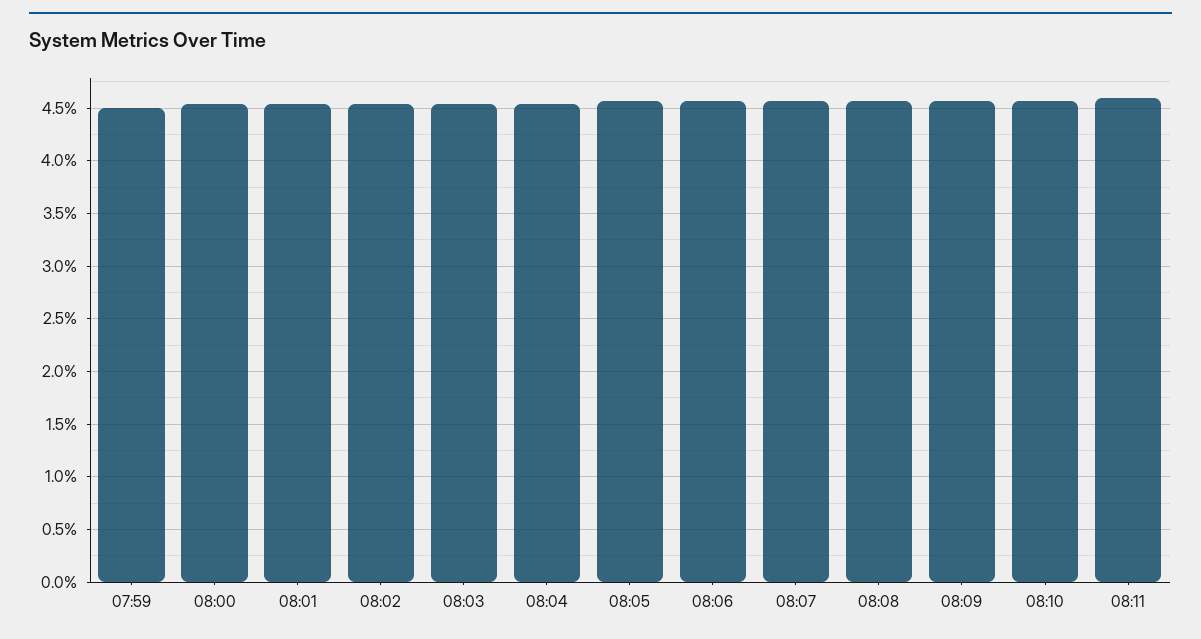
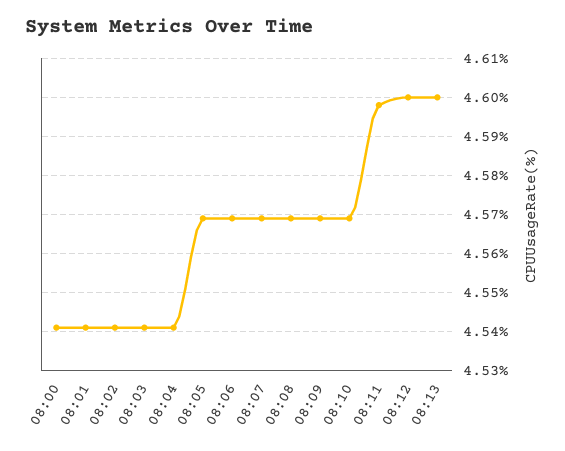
07:59: 4.5 -> none
08:12: none -> 4.6
08:13: none -> 4.6

